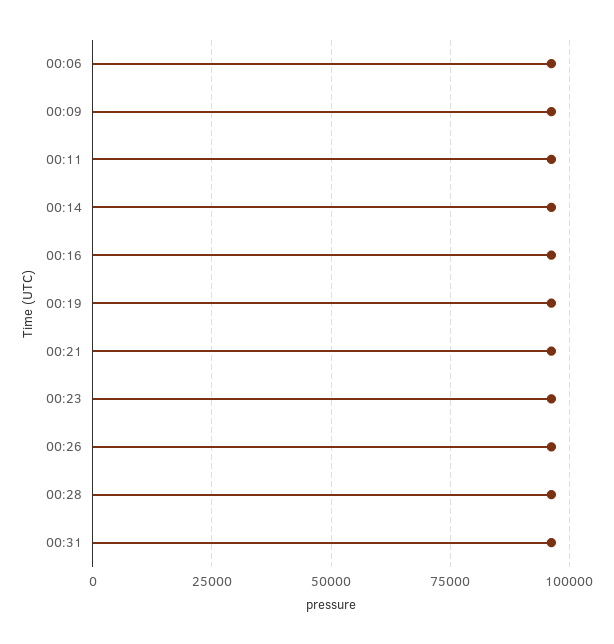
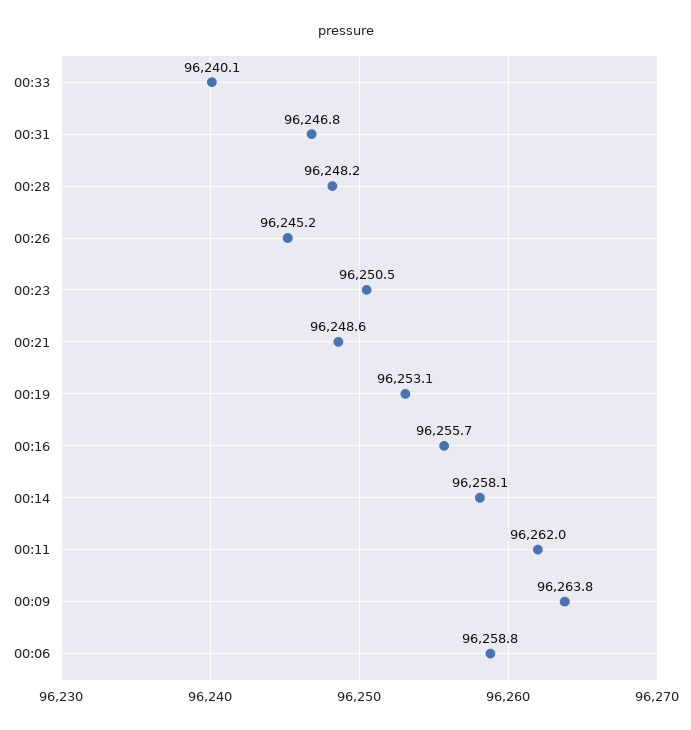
00:33: none -> 96240.1

